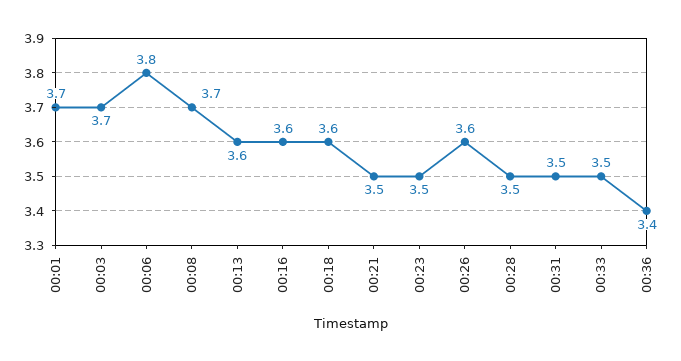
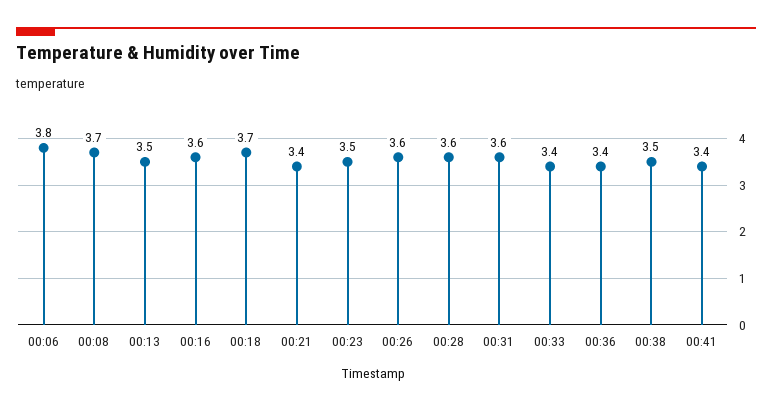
00:01: 3.7 -> none
00:03: 3.7 -> none
00:13: 3.6 -> 3.5
00:18: 3.6 -> 3.7
00:21: 3.5 -> 3.4
00:28: 3.5 -> 3.6
00:31: 3.5 -> 3.6
00:33: 3.5 -> 3.4
00:38: none -> 3.5
00:41: none -> 3.4

